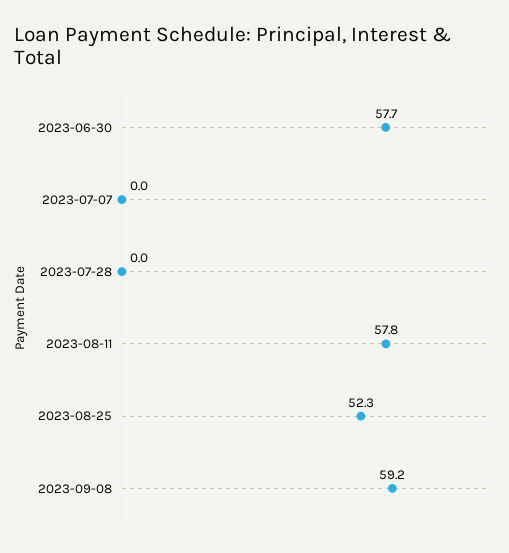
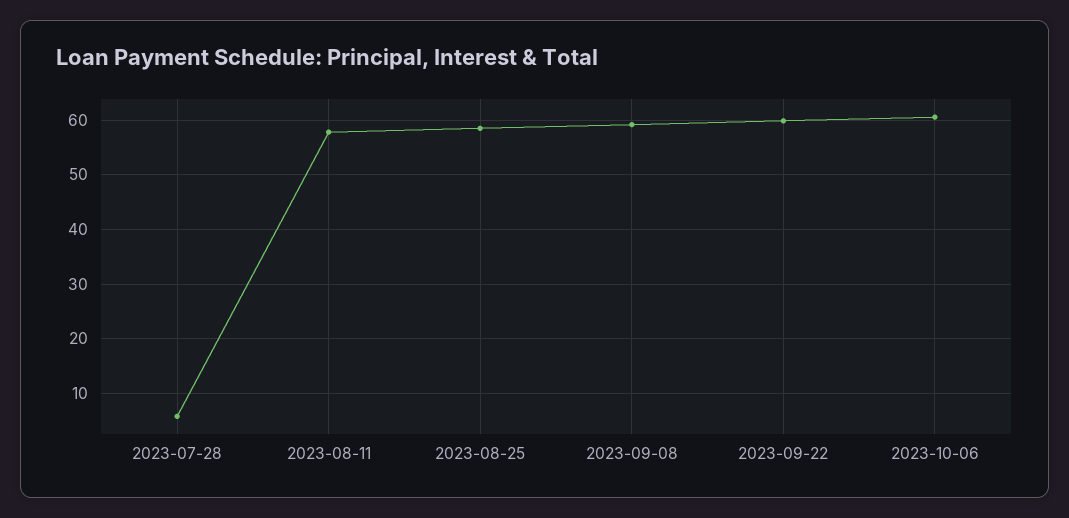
2023-06-30: 57.7 -> none
2023-07-07: 0 -> none
2023-07-28: 0 -> 6
2023-08-25: 52.3 -> 58
2023-09-22: none -> 60
2023-10-06: none -> 60

